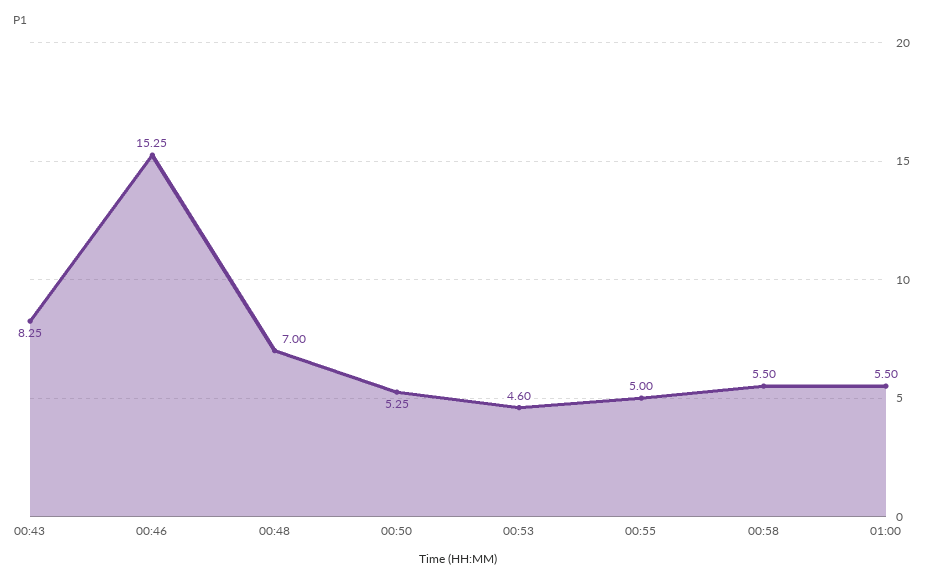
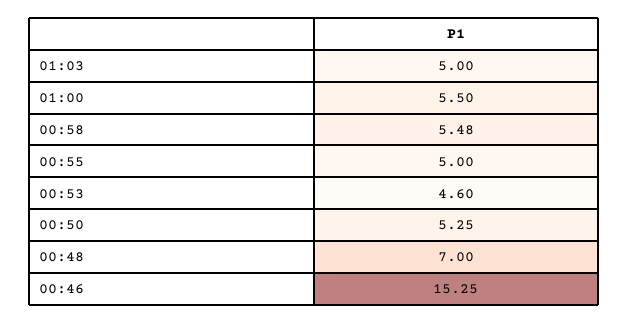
00:43: 8.25 -> none
00:58: 5.5 -> 5.48
01:03: none -> 5

